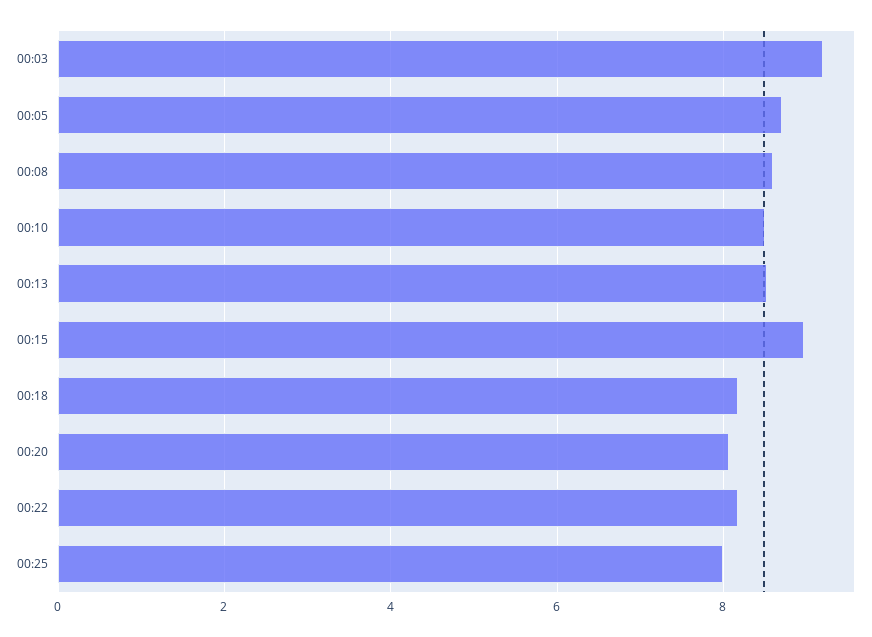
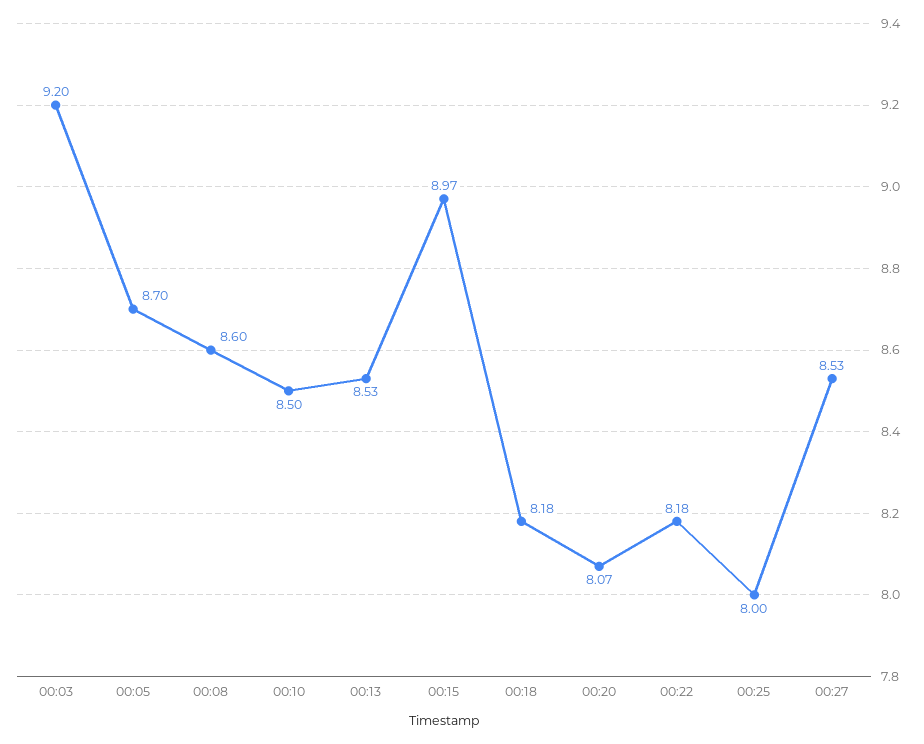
00:27: none -> 8.53

